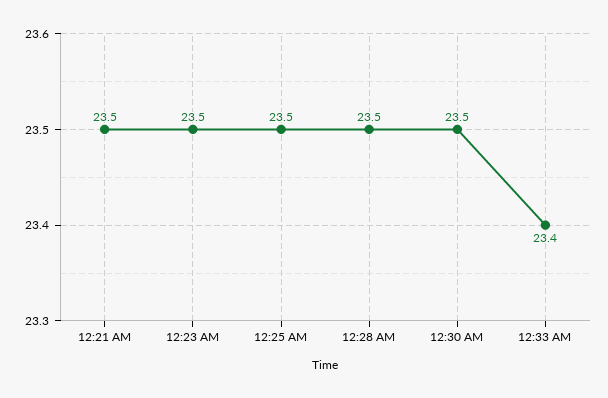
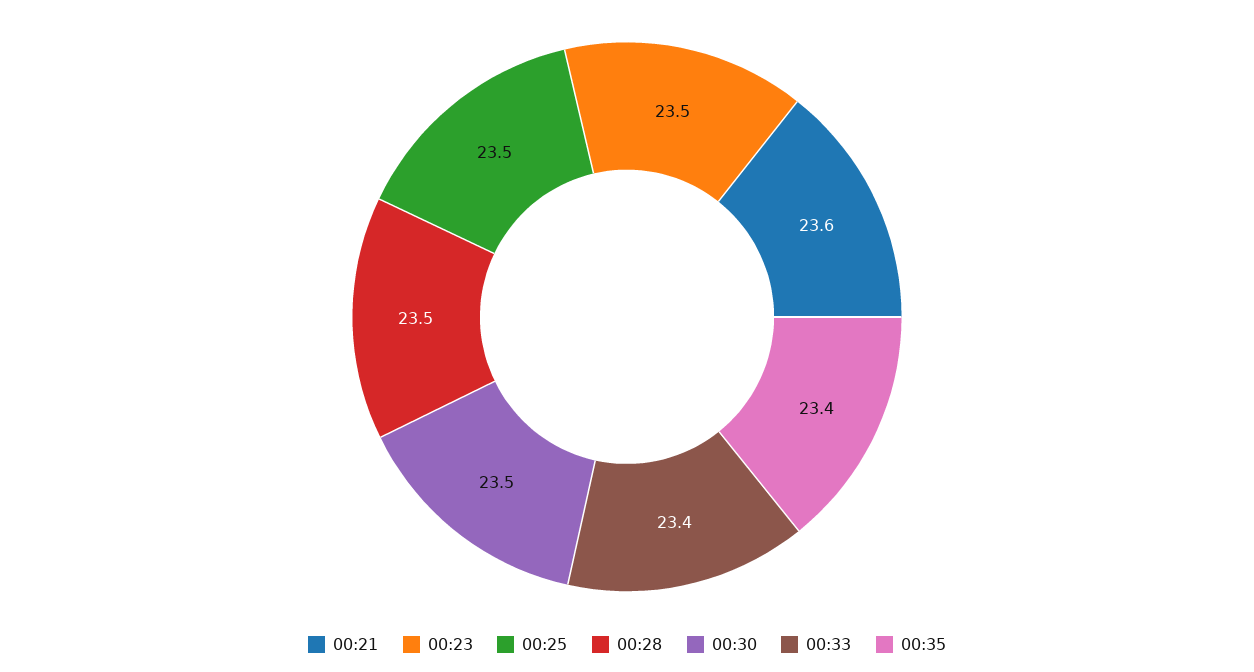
12:21 AM: 23.5 -> 23.6
00:35: none -> 23.4

